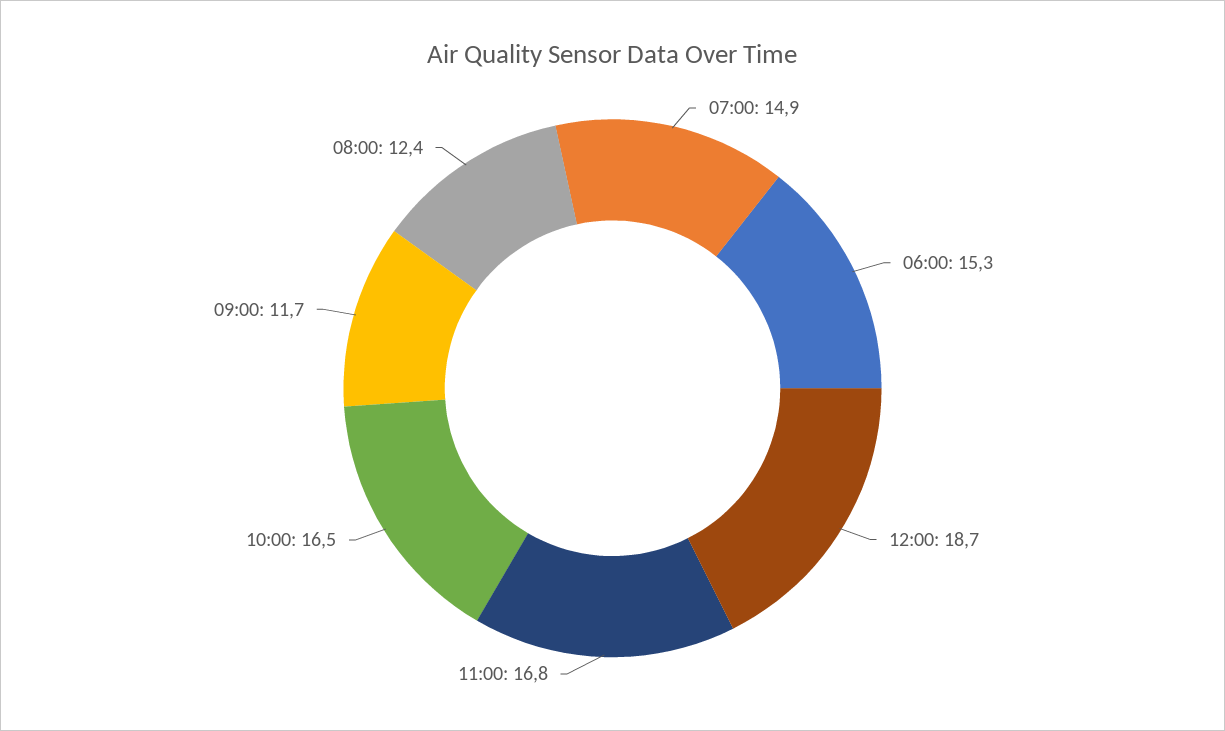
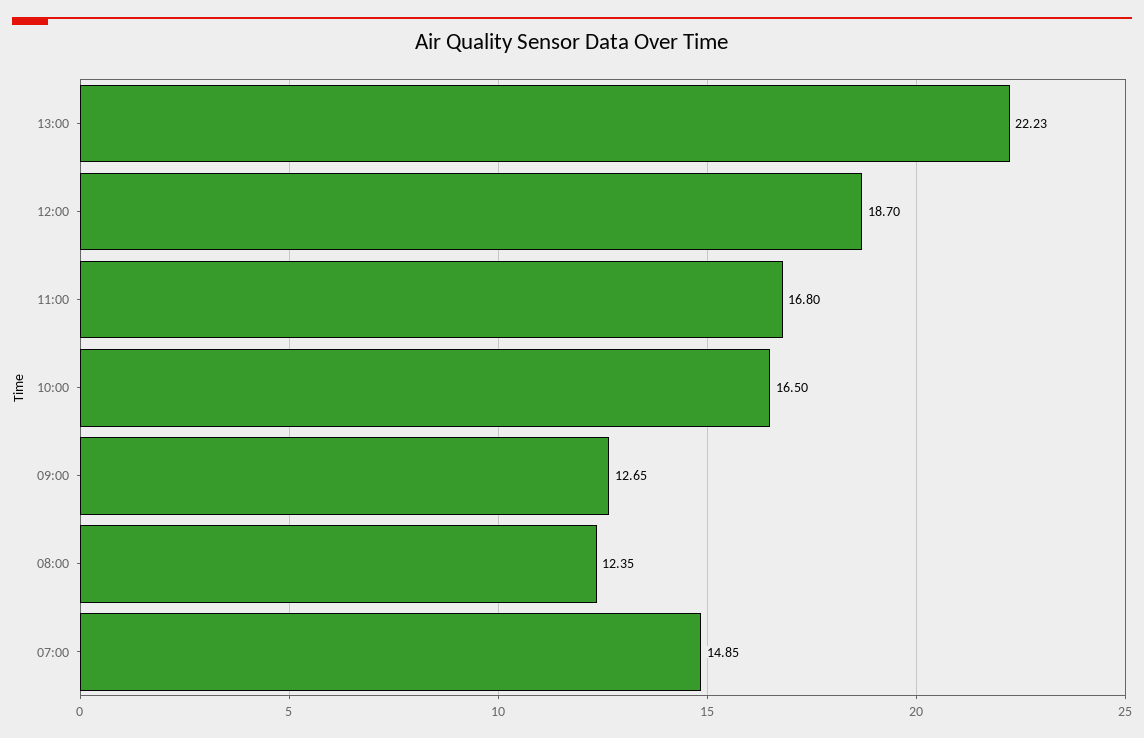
06:00: 15.3 -> none
09:00: 11.7 -> 12.65
13:00: none -> 22.23

